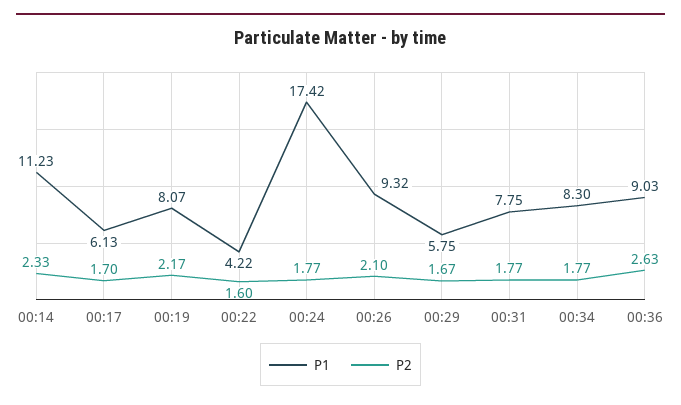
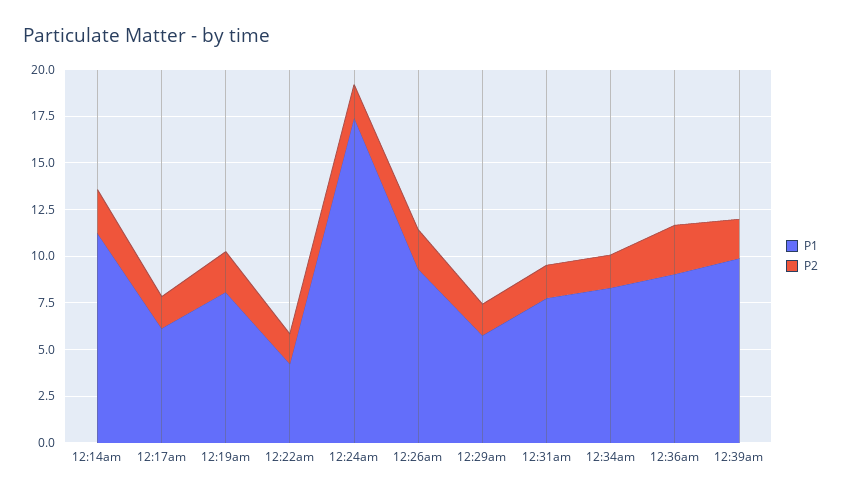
P1, 12:39am: none -> 10
P2, 12:39am: none -> 2

